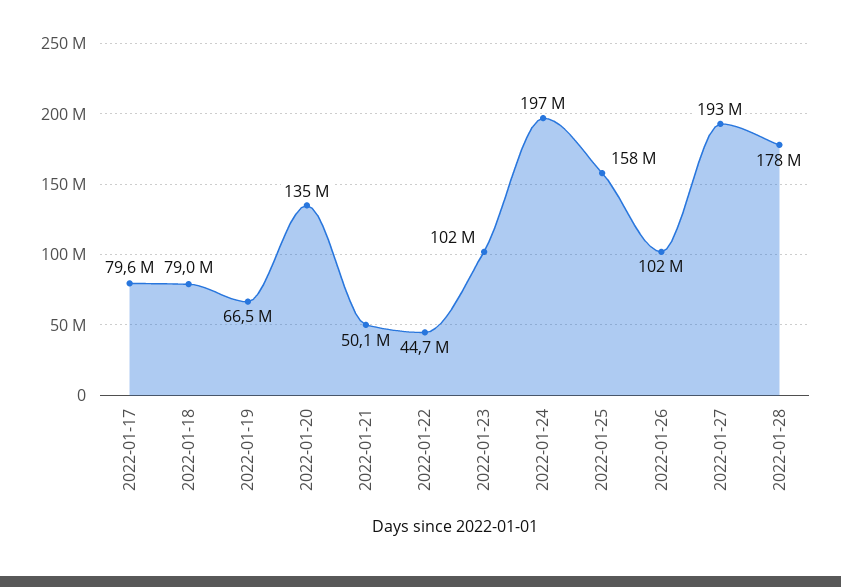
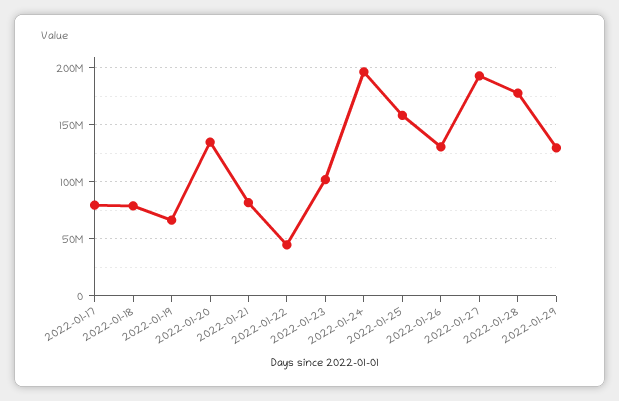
2022-01-21: 50100000 -> 80000000
2022-01-26: 102000000 -> 130000000
2022-01-29: none -> 130000000

